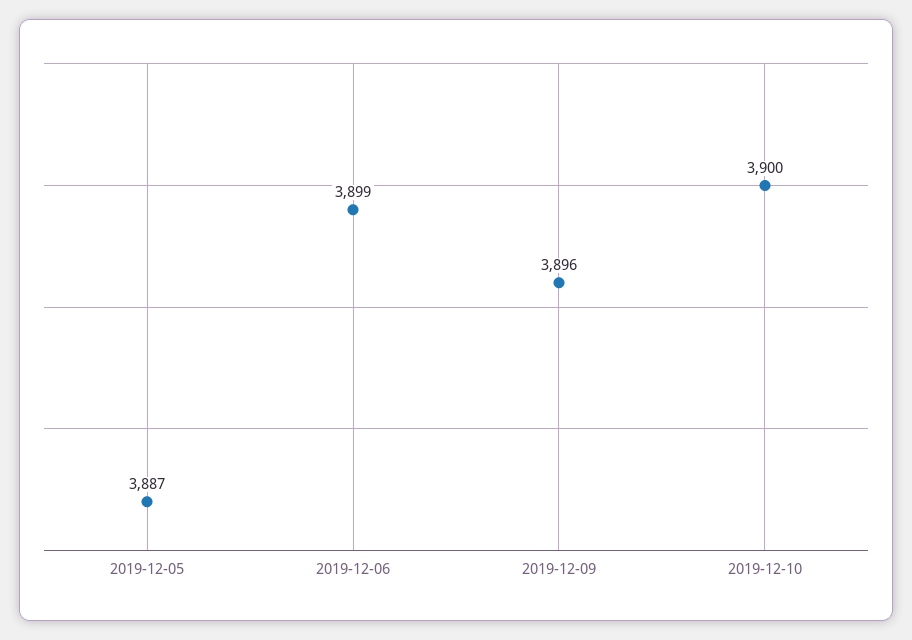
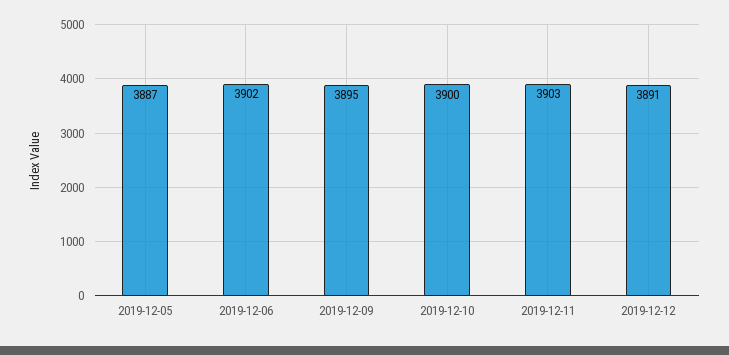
2019-12-06: 3899 -> 3902
2019-12-09: 3896 -> 3895
2019-12-11: none -> 3903
2019-12-12: none -> 3891

